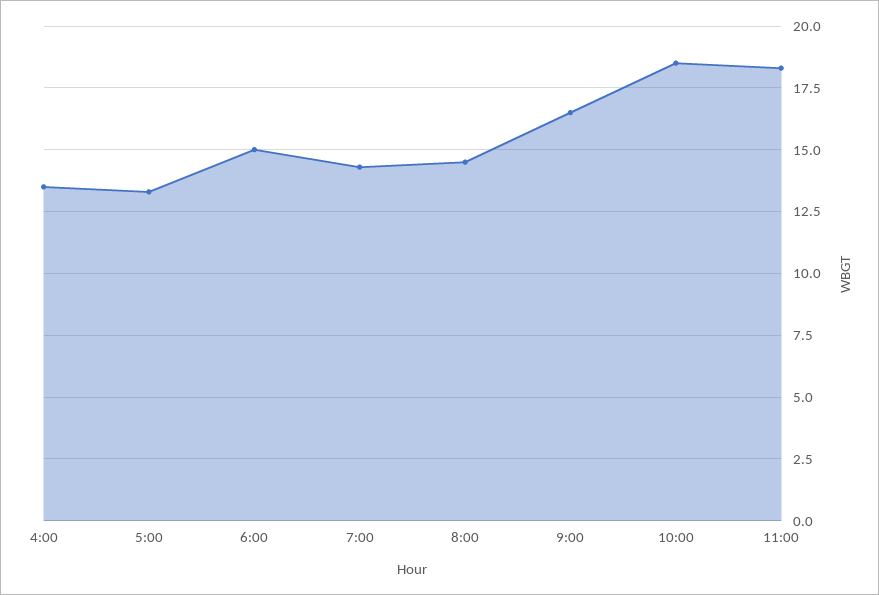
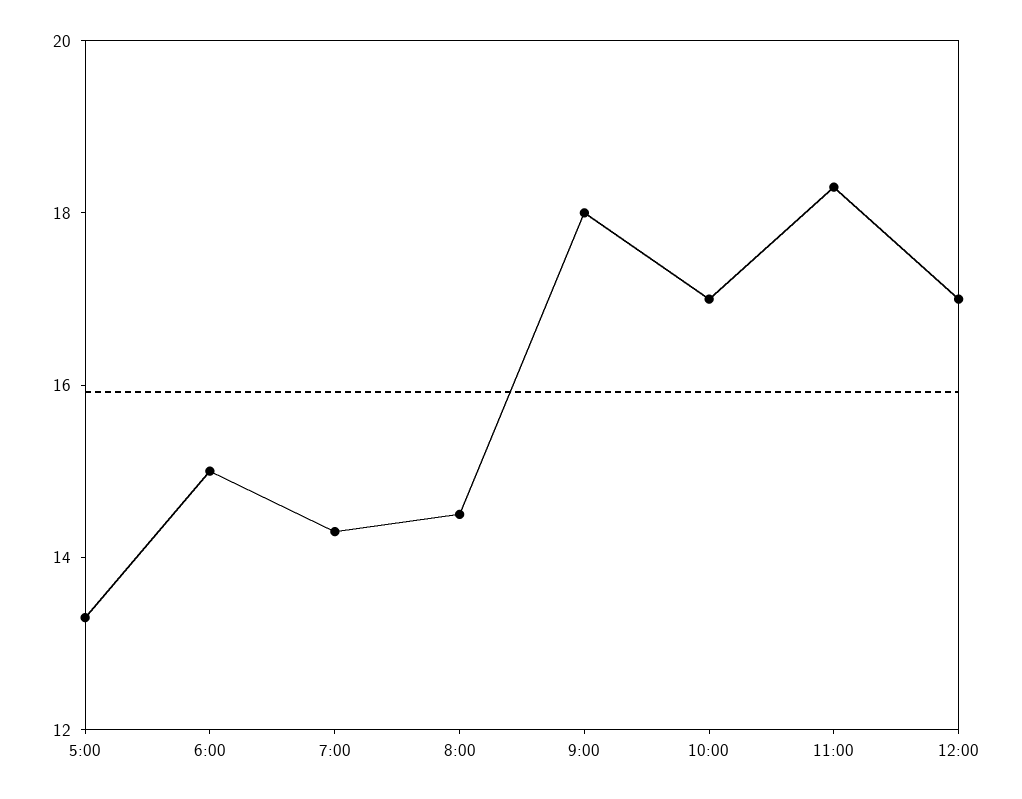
4:00: 13.5 -> none
9:00: 16.5 -> 18
10:00: 18.5 -> 17
12:00: none -> 17

